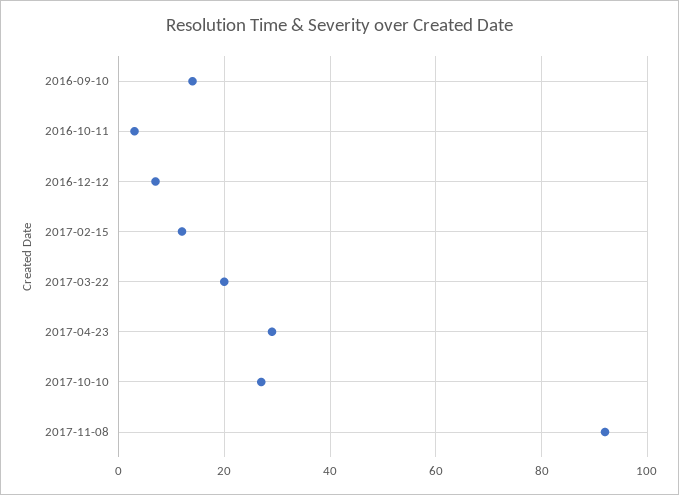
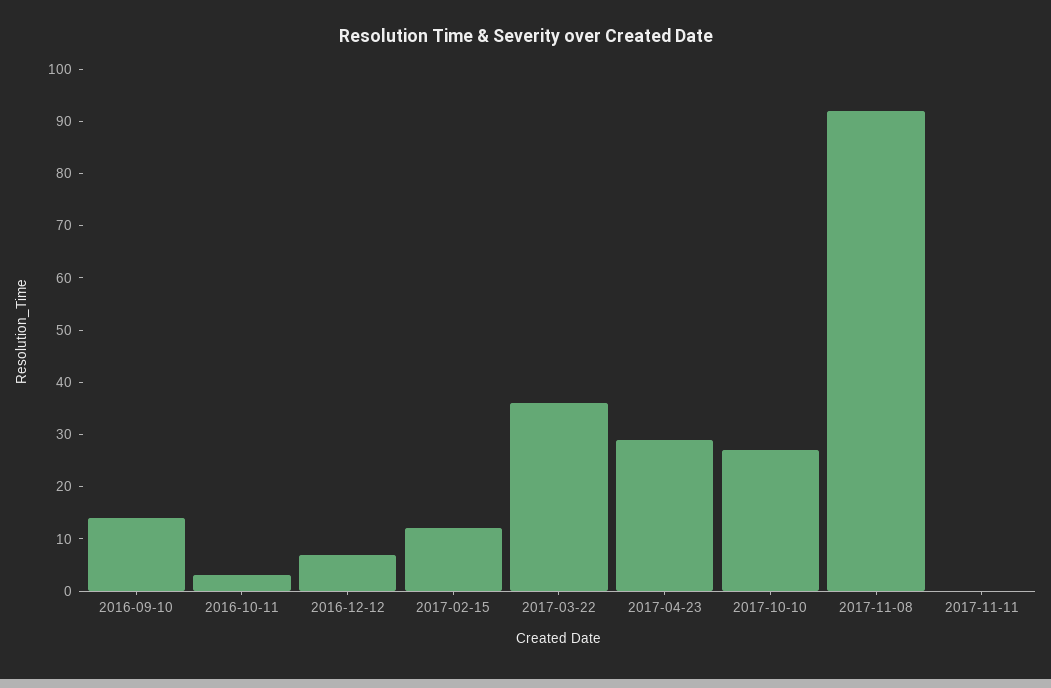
2017-03-22: 20 -> 35
2017-11-11: none -> 0

